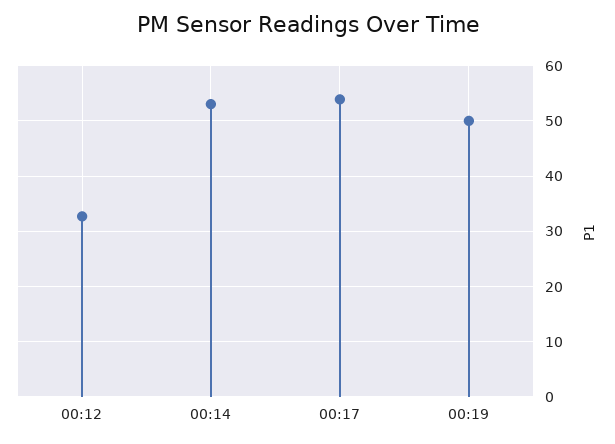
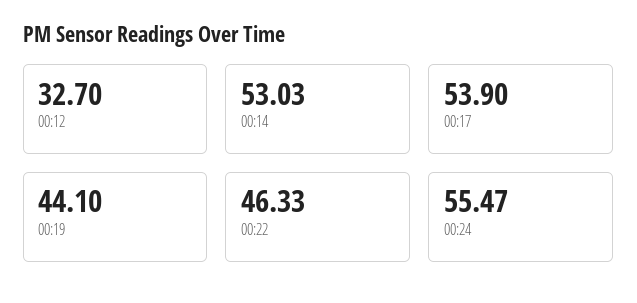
00:19: 50 -> 44.1
00:22: none -> 46.33
00:24: none -> 55.47

